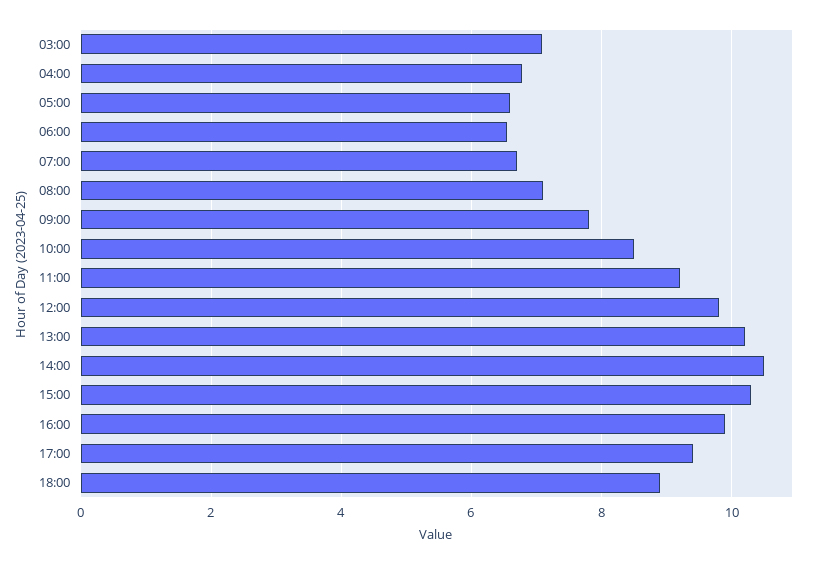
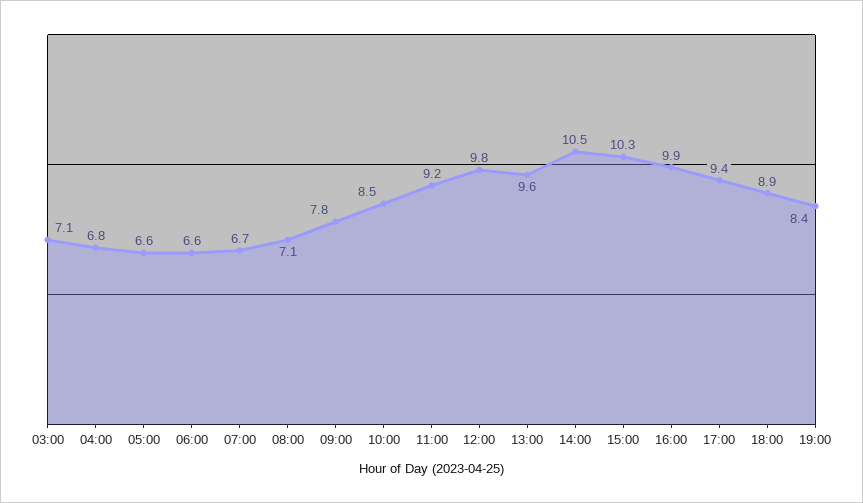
13:00: 10.2 -> 9.6
19:00: none -> 8.4

